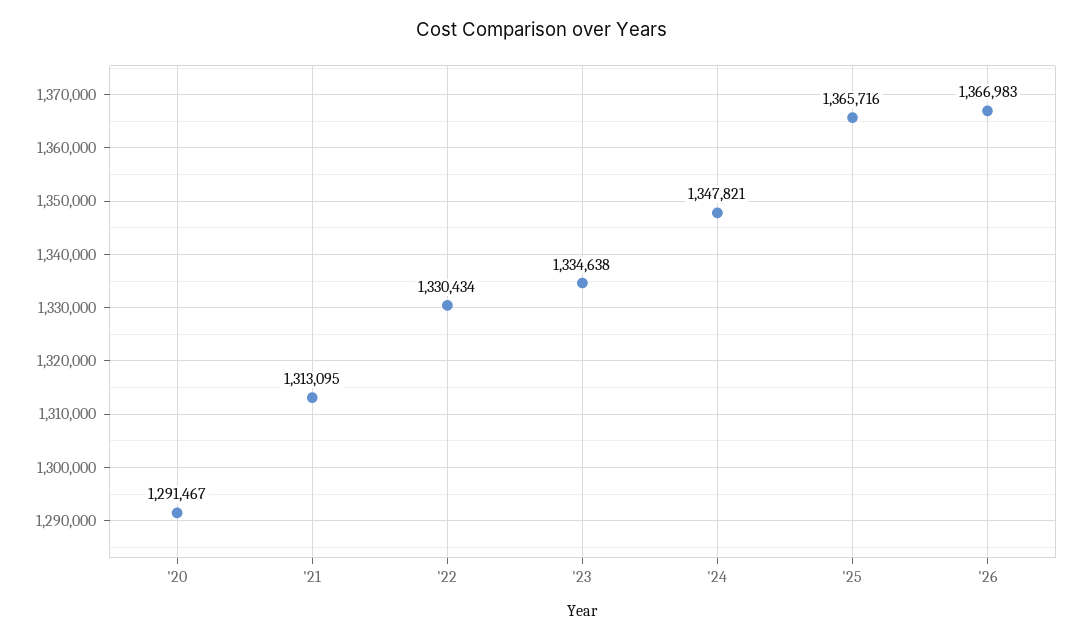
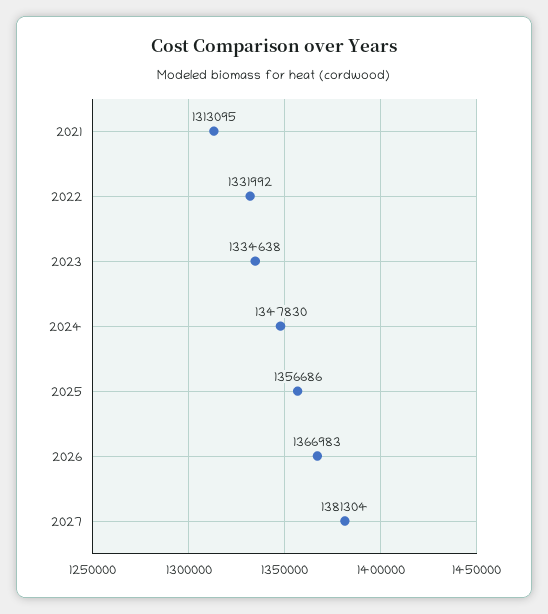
'20: 1291467 -> none
'22: 1330434 -> 1331992
'24: 1347821 -> 1347830
'25: 1365716 -> 1356686
2027: none -> 1381304

